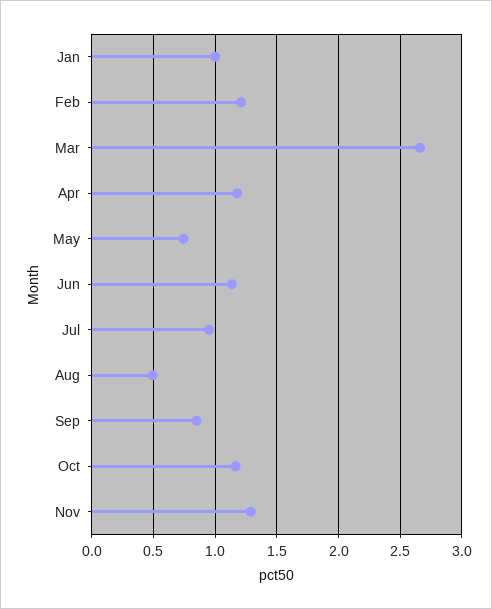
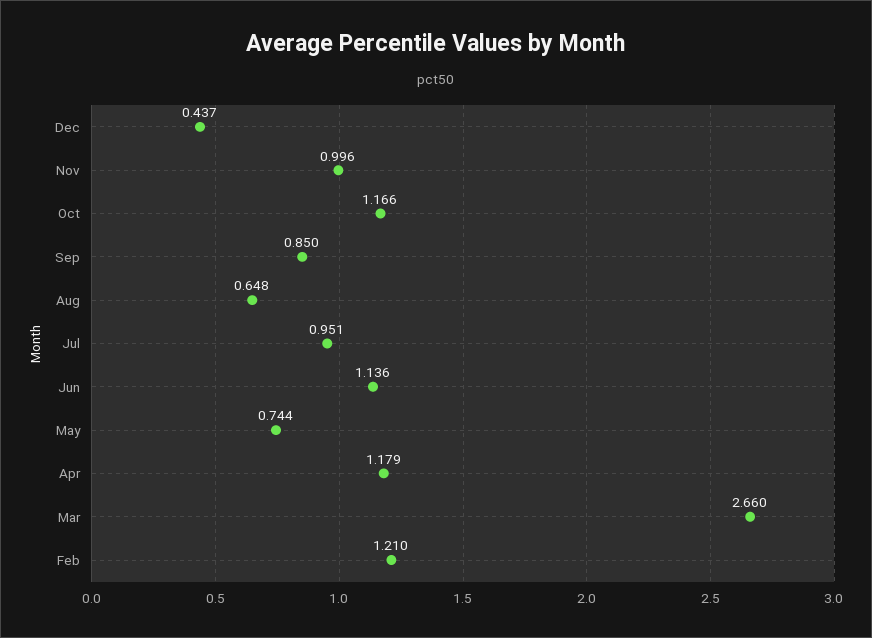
Jan: 1 -> none
Aug: 0.5 -> 0.648
Nov: 1.3 -> 0.996
Dec: none -> 0.437

